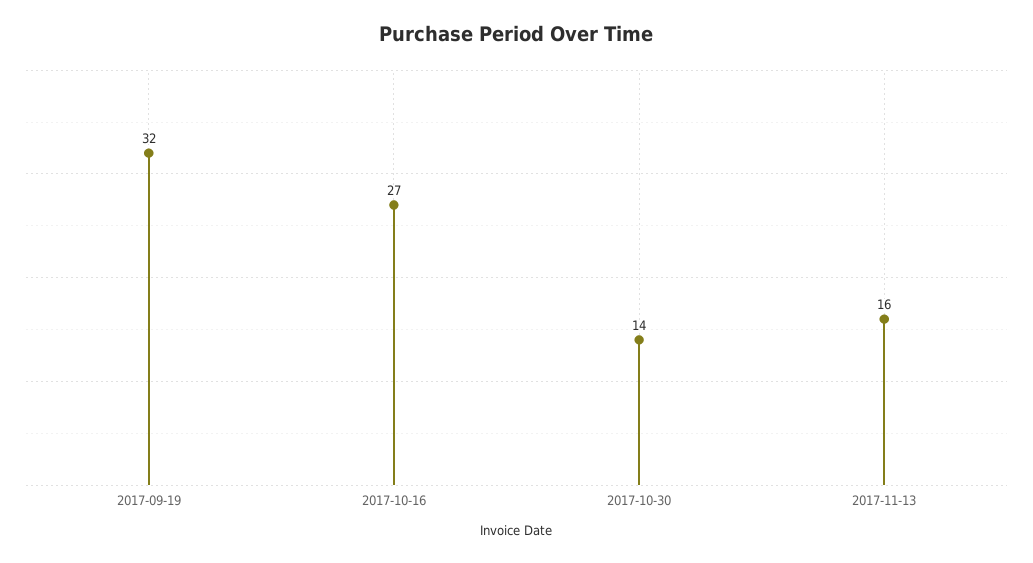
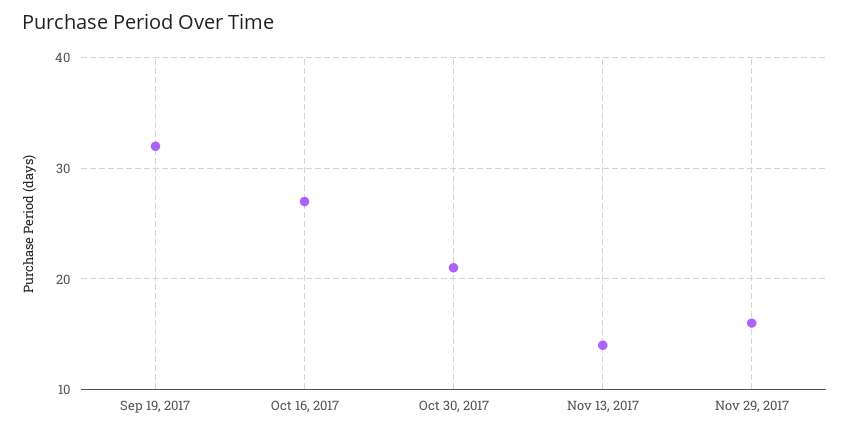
2017-10-30: 14 -> 21
2017-11-13: 16 -> 14
Nov 29, 2017: none -> 16

